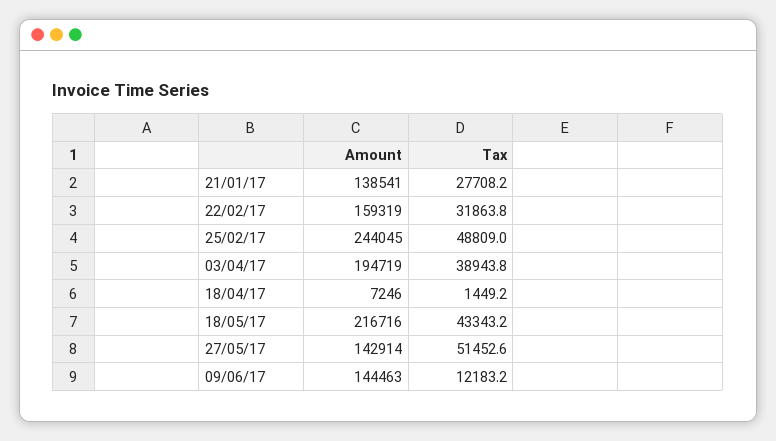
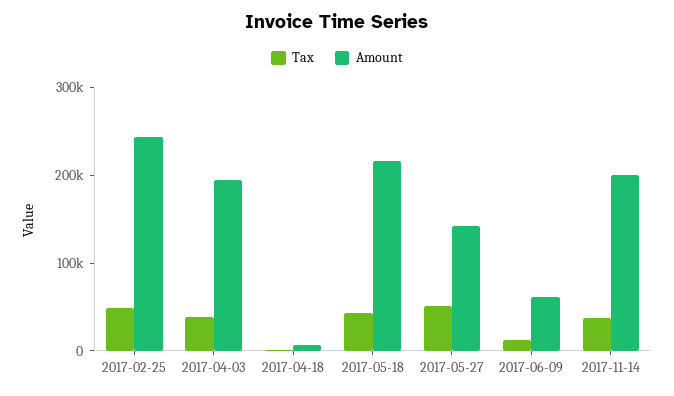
Amount, 21/01/17: 138541 -> none
Tax, 21/01/17: 27708.2 -> none
Amount, 22/02/17: 159319 -> none
Tax, 22/02/17: 31863.8 -> none
Amount, 09/06/17: 144463 -> 60000
Tax, 2017-11-14: none -> 40000
Amount, 2017-11-14: none -> 200000

